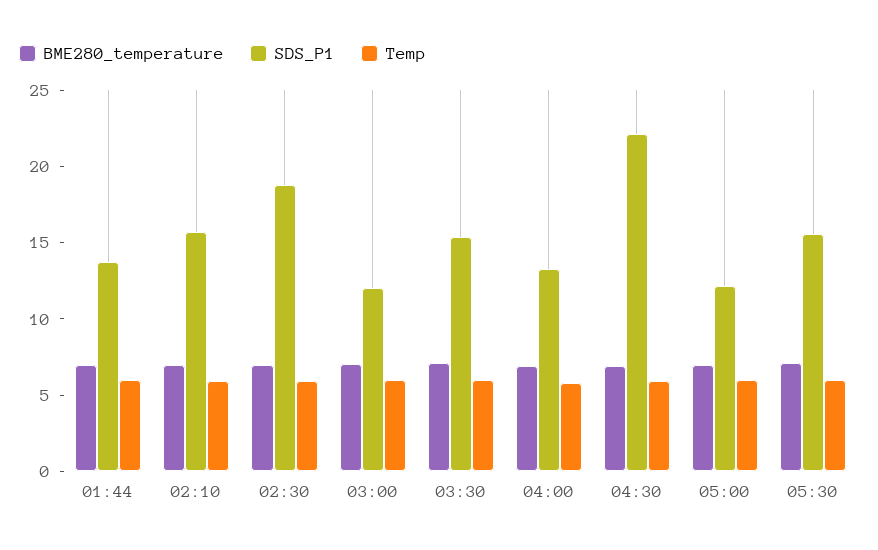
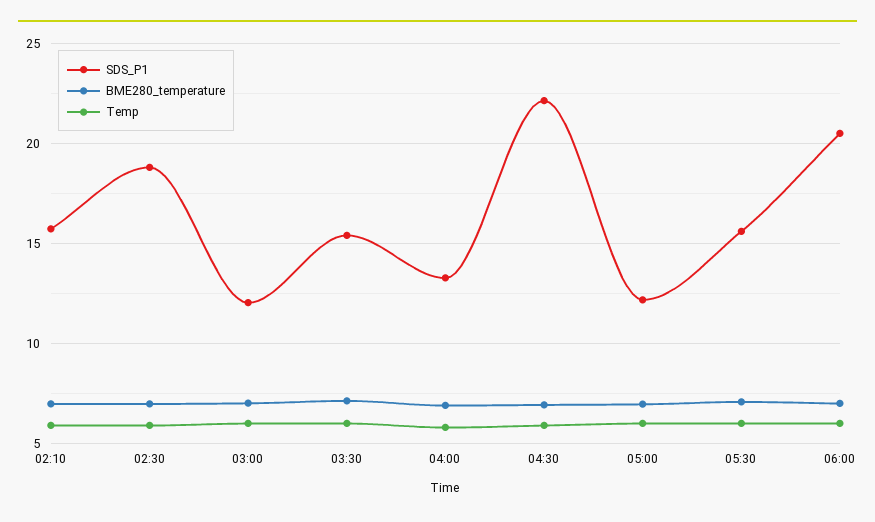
BME280_temperature, 01:44: 7 -> none
SDS_P1, 01:44: 14 -> none
Temp, 01:44: 6 -> none
SDS_P1, 06:00: none -> 20.5
BME280_temperature, 06:00: none -> 7
Temp, 06:00: none -> 6

